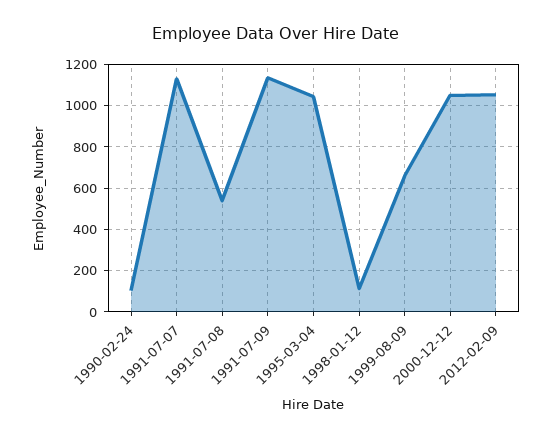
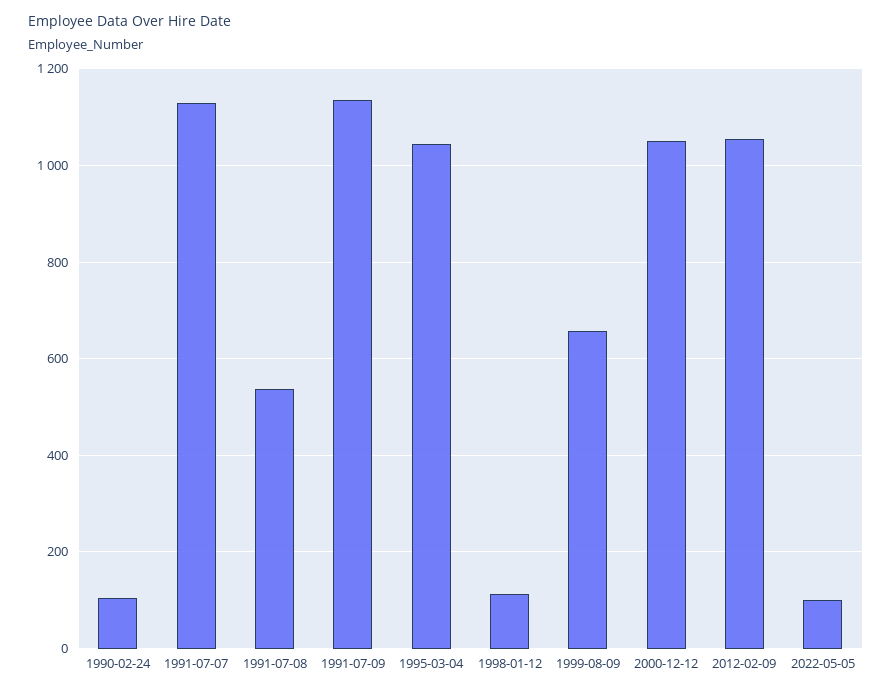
2022-05-05: none -> 100

